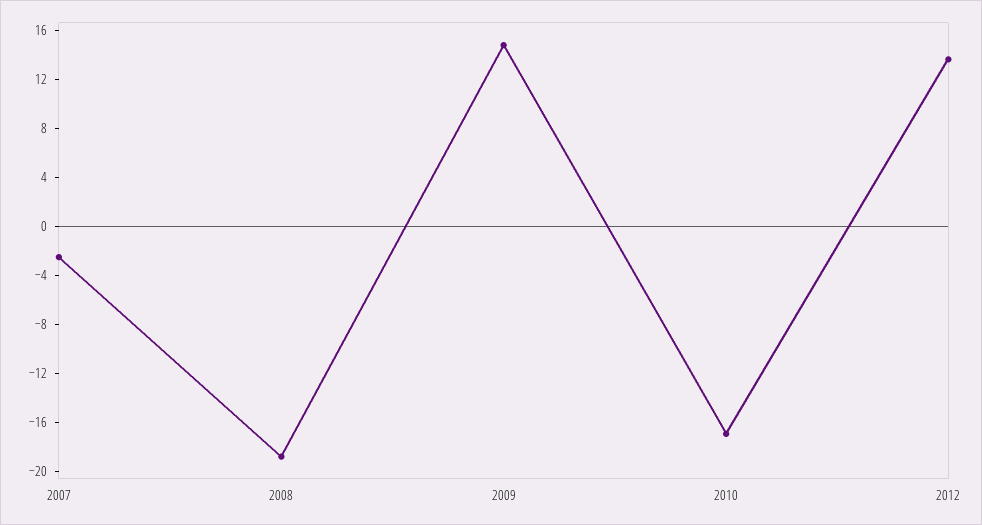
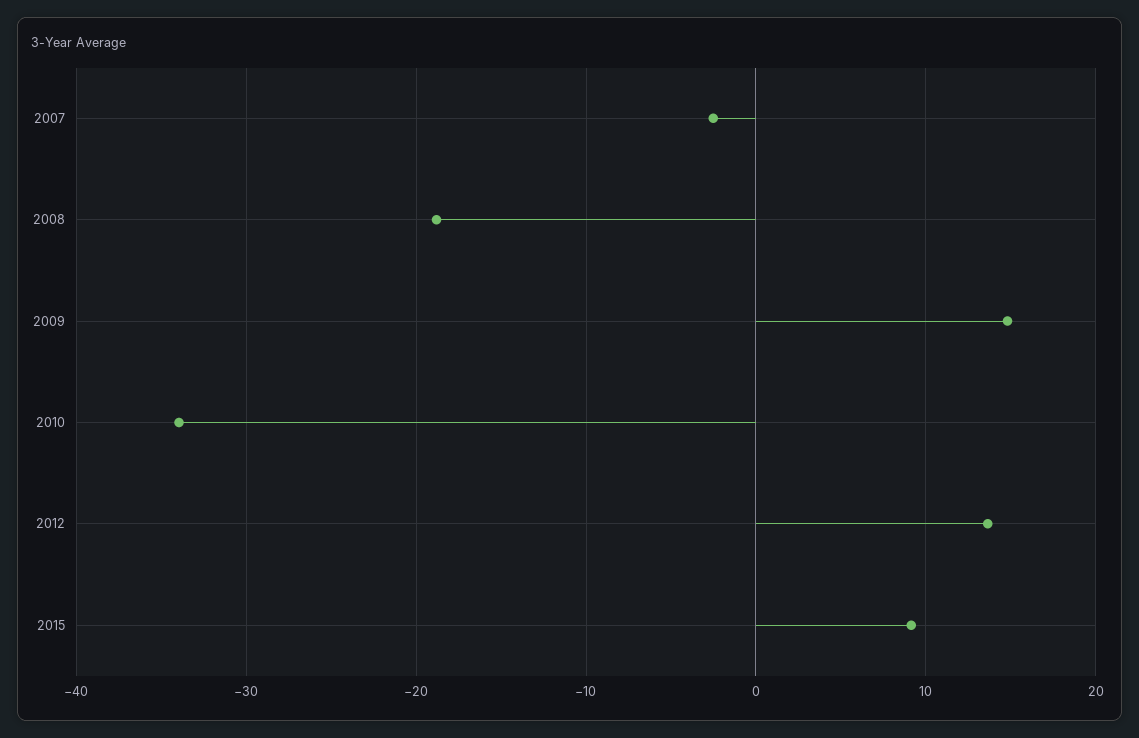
2010: -17 -> -34
2015: none -> 9

